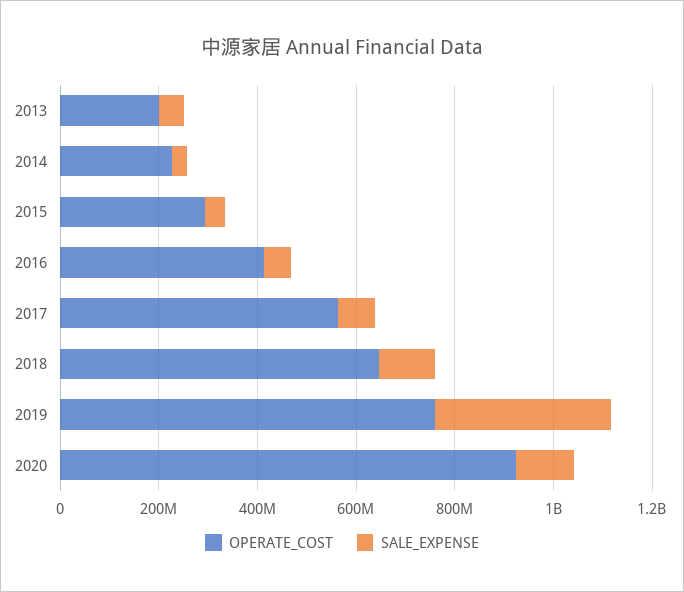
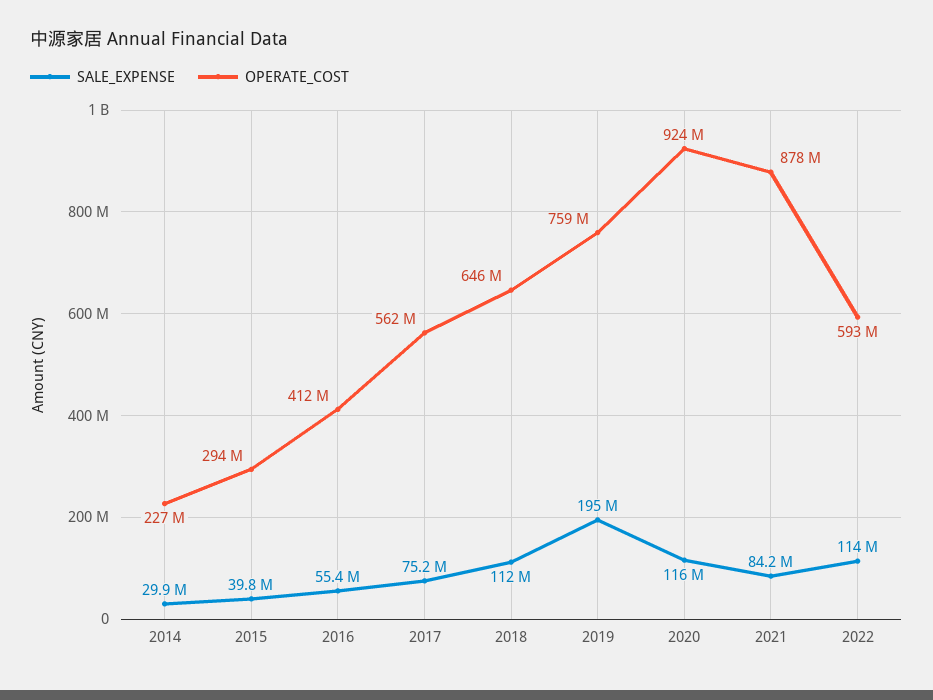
OPERATE_COST, 2013: 200000000 -> none
SALE_EXPENSE, 2013: 50000000 -> none
SALE_EXPENSE, 2019: 350000000 -> 195000000
SALE_EXPENSE, 2021: none -> 84200000
OPERATE_COST, 2021: none -> 878000000
SALE_EXPENSE, 2022: none -> 114000000
OPERATE_COST, 2022: none -> 593000000

